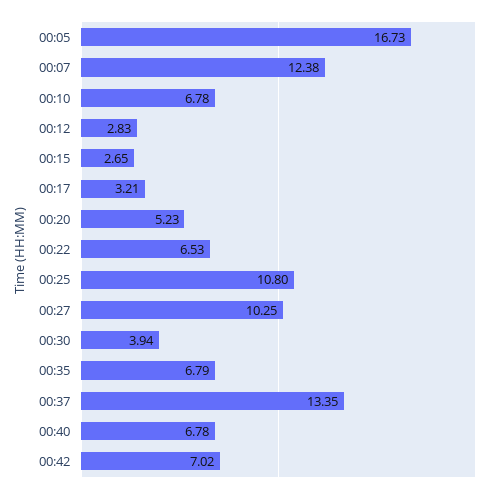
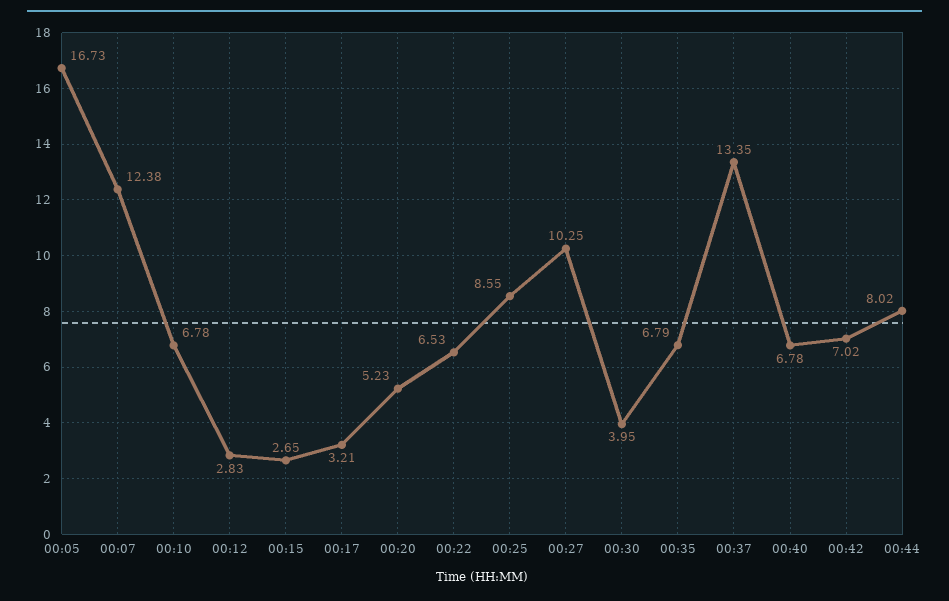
00:25: 10.8 -> 8.55
00:30: 3.94 -> 3.95
00:44: none -> 8.02

